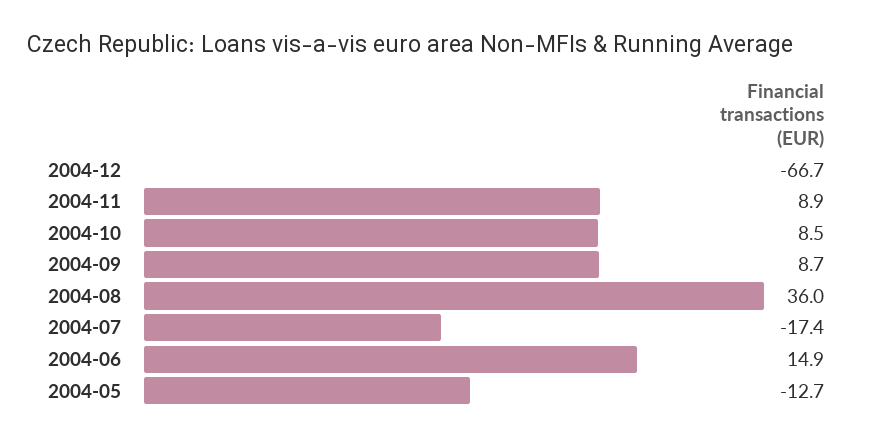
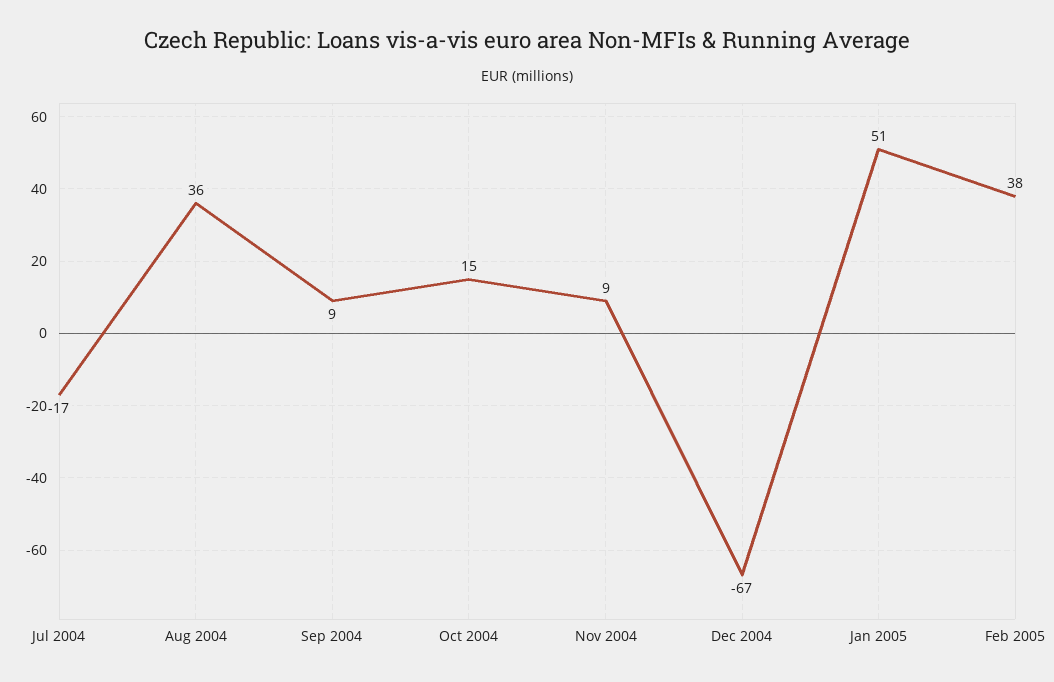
2004-10: 8.5 -> 15
2004-06: 14.9 -> none
2004-05: -12.7 -> none
Jan 2005: none -> 51
Feb 2005: none -> 38

